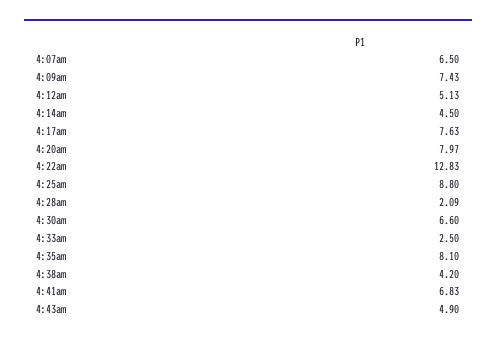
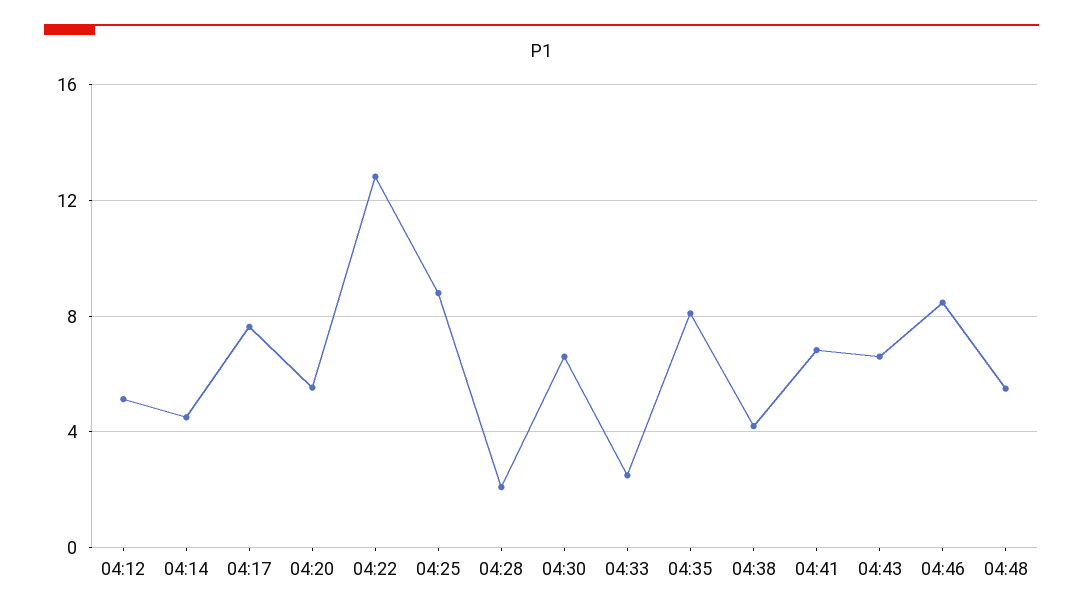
4:07am: 6.5 -> none
4:09am: 7.43 -> none
4:20am: 7.97 -> 5.5
4:43am: 4.9 -> 6.5
04:46: none -> 8.5
04:48: none -> 5.5

